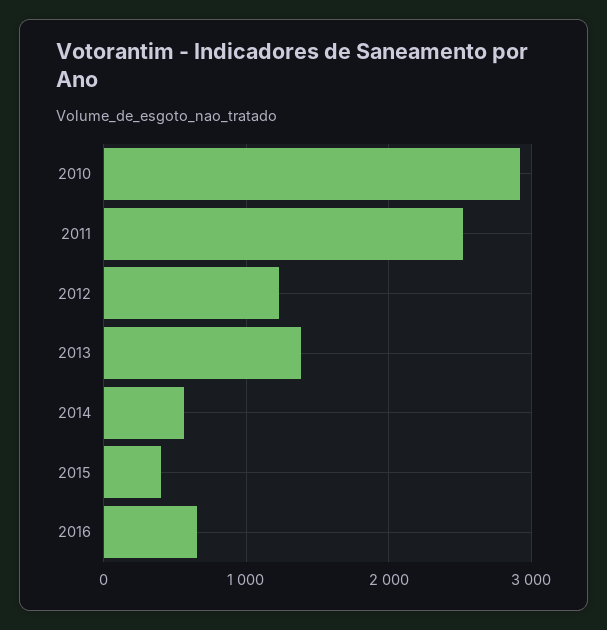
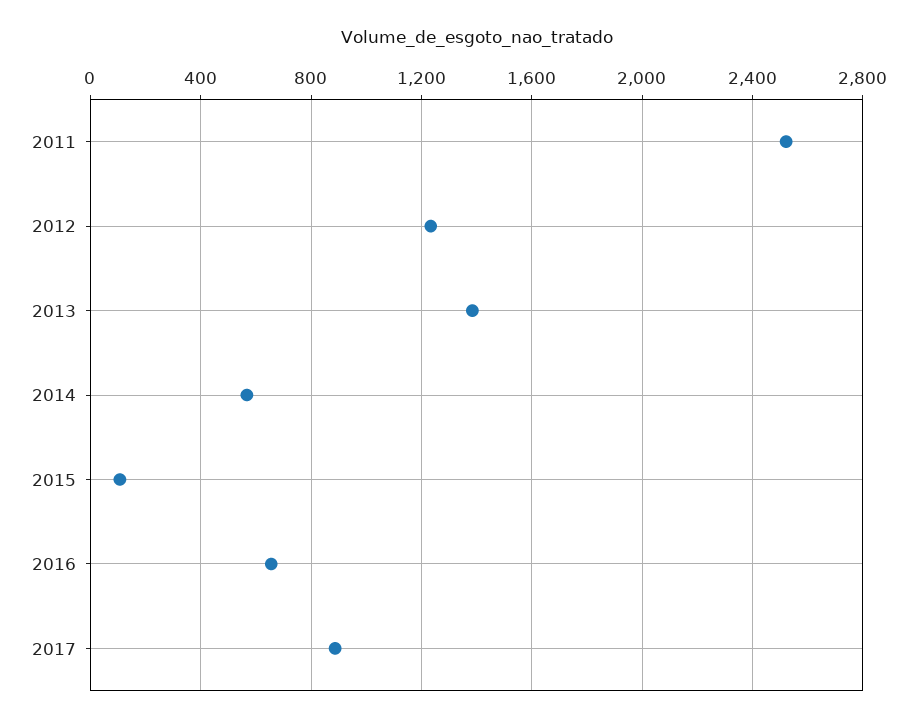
2010: 2900 -> none
2015: 400 -> 100
2017: none -> 900

